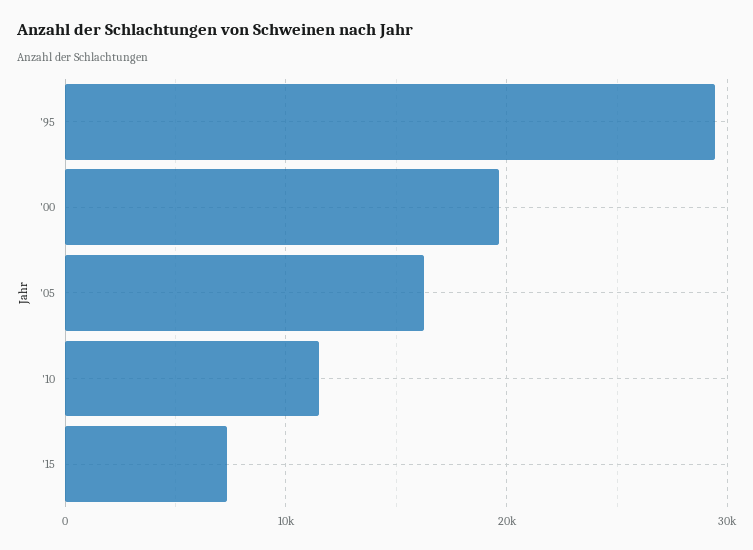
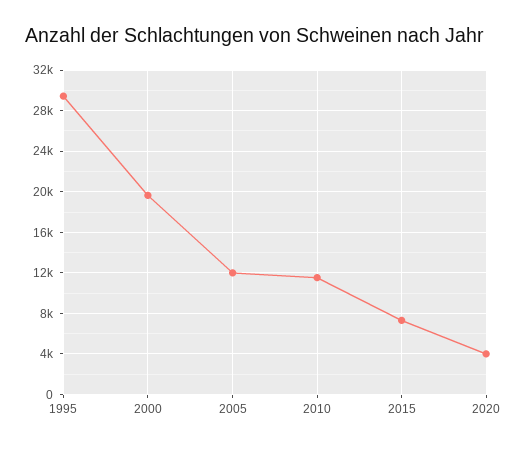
'05: 16000 -> 12000
2020: none -> 4000

